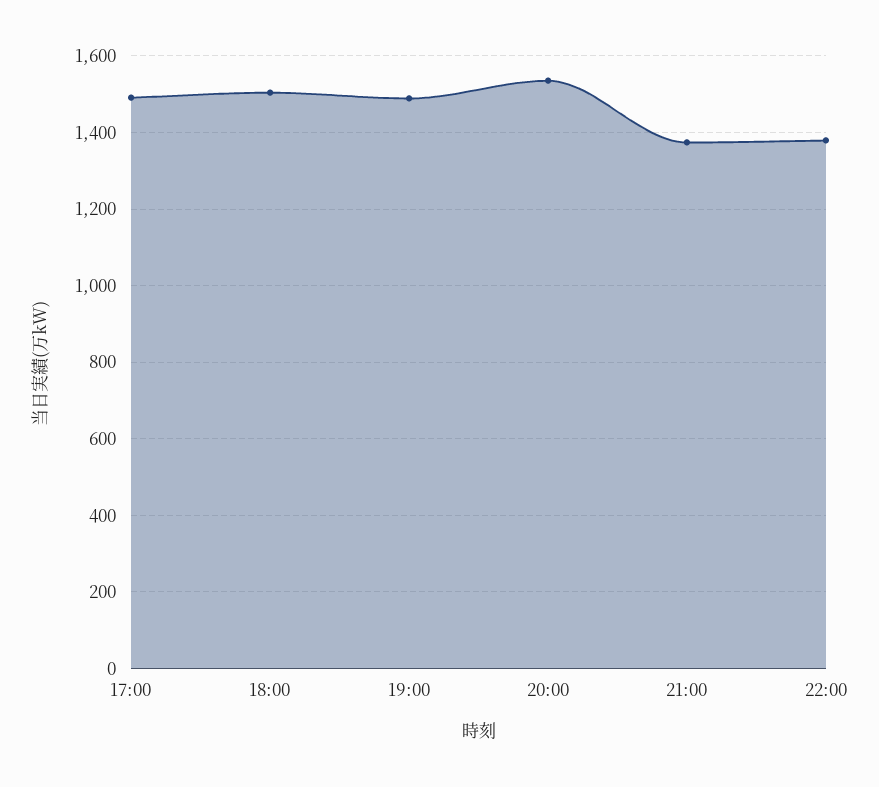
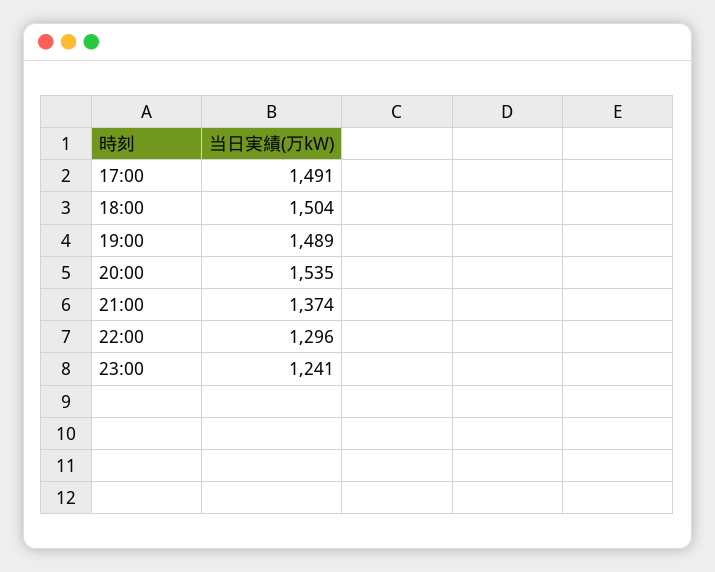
22:00: 1380 -> 1296
23:00: none -> 1241

